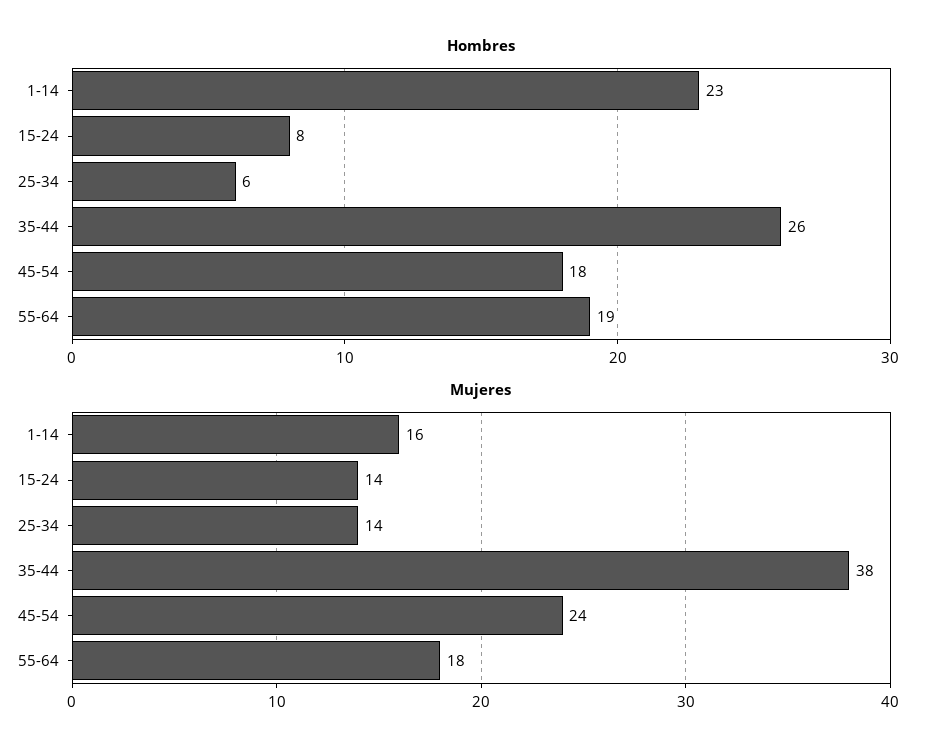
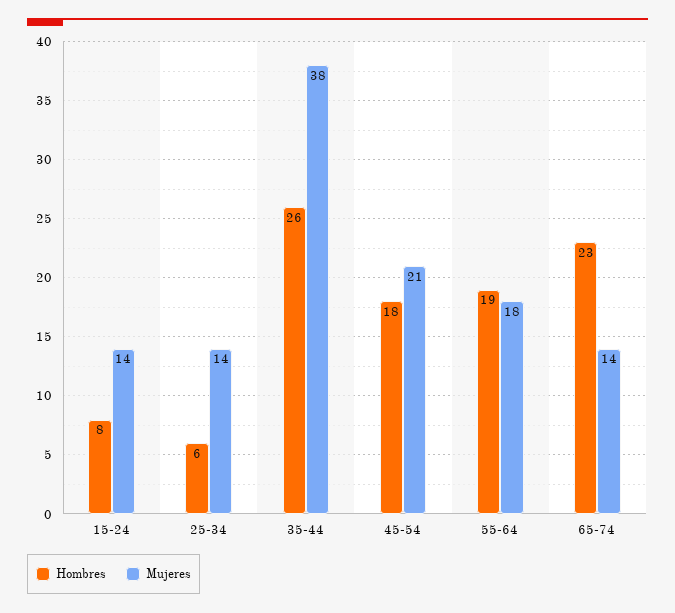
Hombres, 1-14: 23 -> none
Mujeres, 1-14: 16 -> none
Mujeres, 45-54: 24 -> 21
Hombres, 65-74: none -> 23
Mujeres, 65-74: none -> 14

